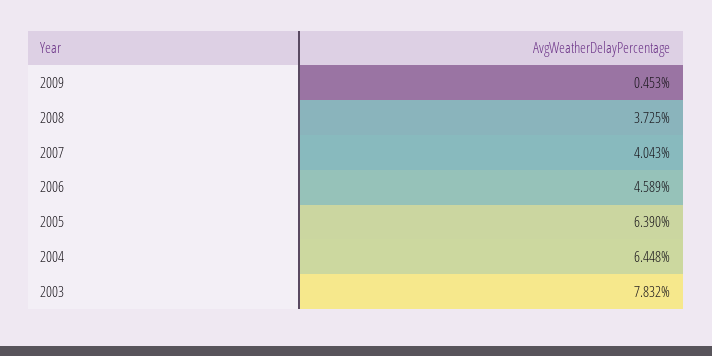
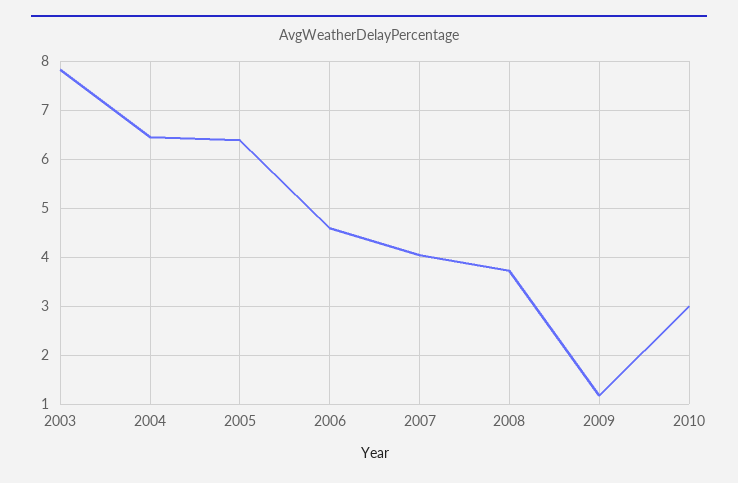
2009: 0.453 -> 1.2
2010: none -> 3

